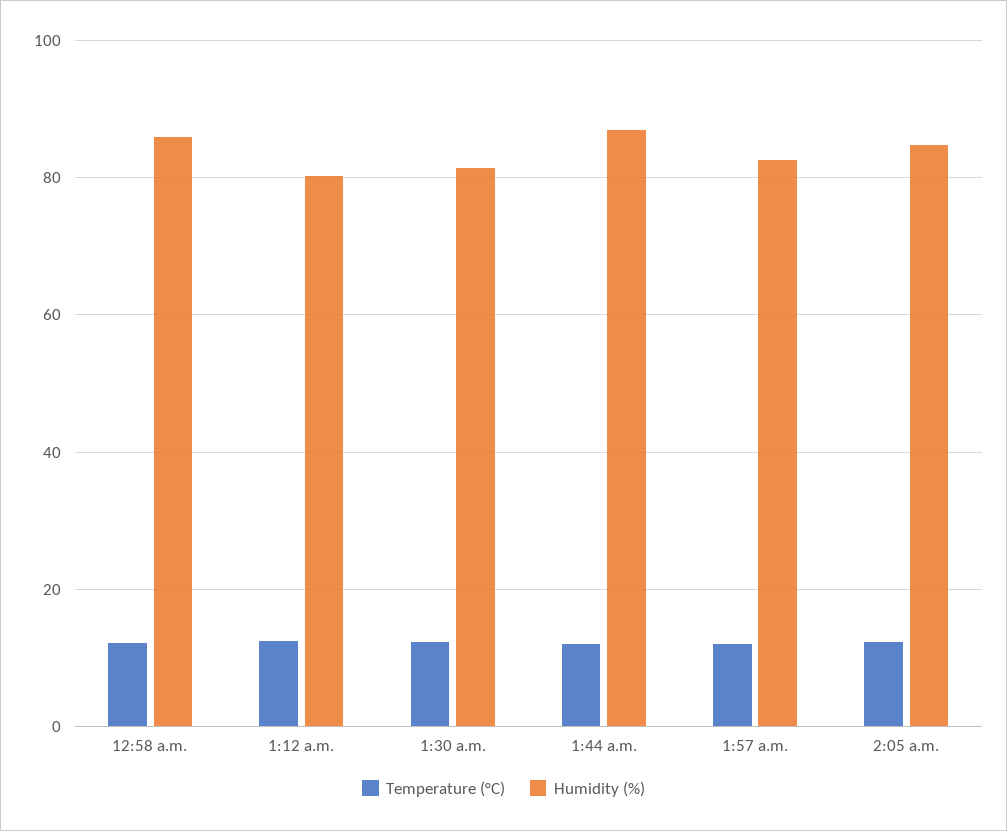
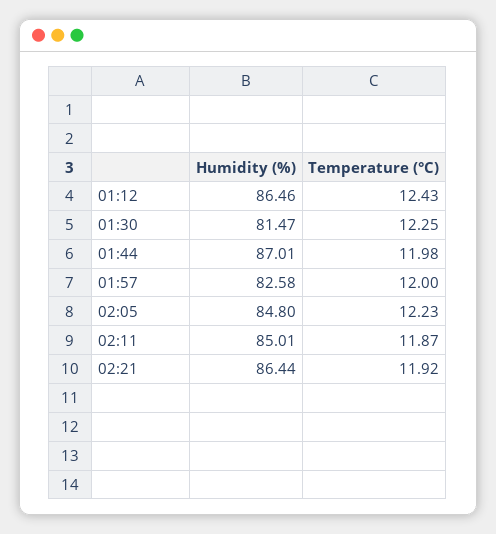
Temperature (°C), 12:58 a.m.: 12 -> none
Humidity (%), 12:58 a.m.: 86 -> none
Humidity (%), 1:12 a.m.: 80 -> 86.46
Humidity (%), 02:11: none -> 85.01
Temperature (°C), 02:11: none -> 11.87
Humidity (%), 02:21: none -> 86.44
Temperature (°C), 02:21: none -> 11.92

